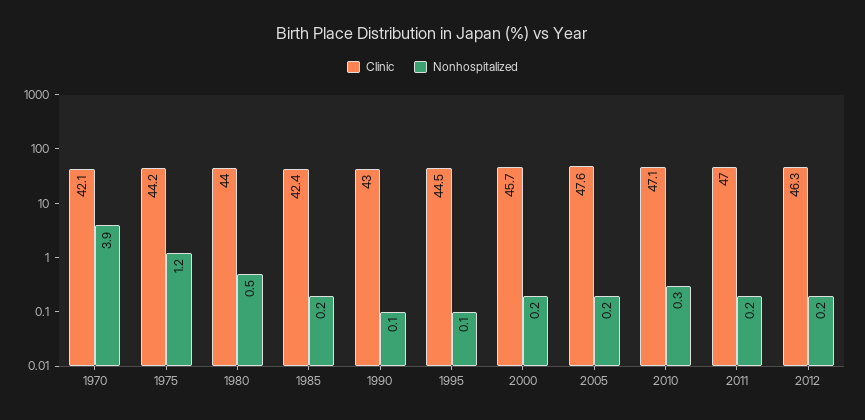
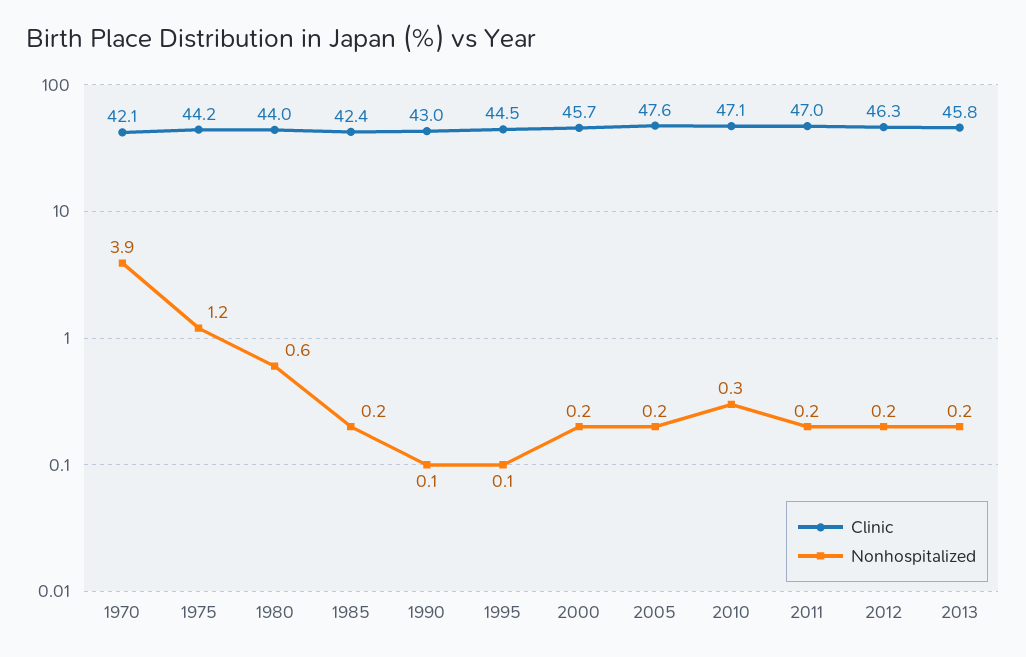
Nonhospitalized, 1980: 0.5 -> 0.6
Clinic, 2013: none -> 45.8
Nonhospitalized, 2013: none -> 0.2

